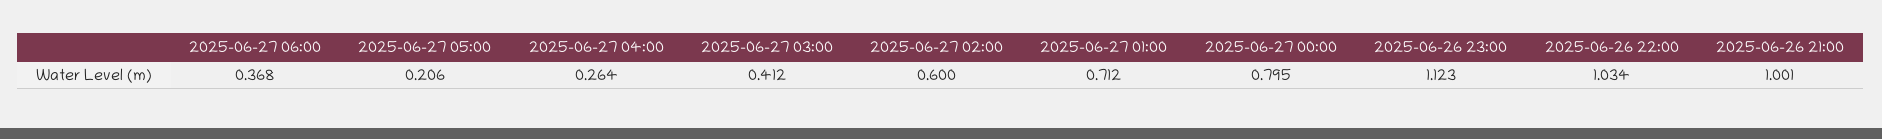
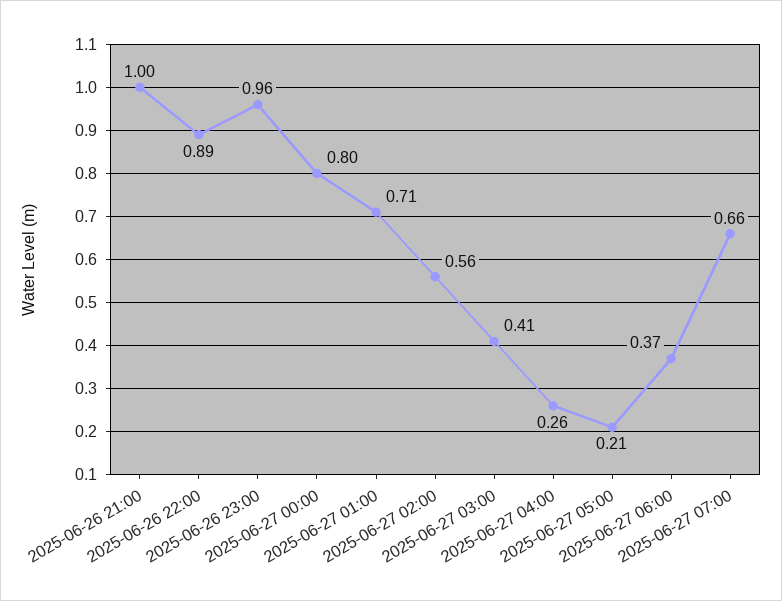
2025-06-27 02:00: 0.6 -> 0.56
2025-06-26 23:00: 1.123 -> 0.96
2025-06-26 22:00: 1.034 -> 0.89
2025-06-27 07:00: none -> 0.66

